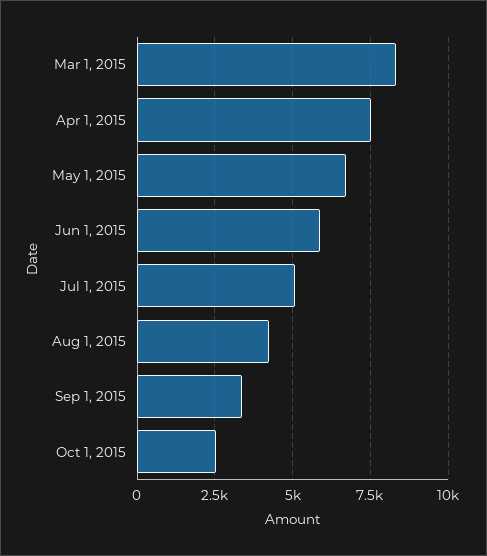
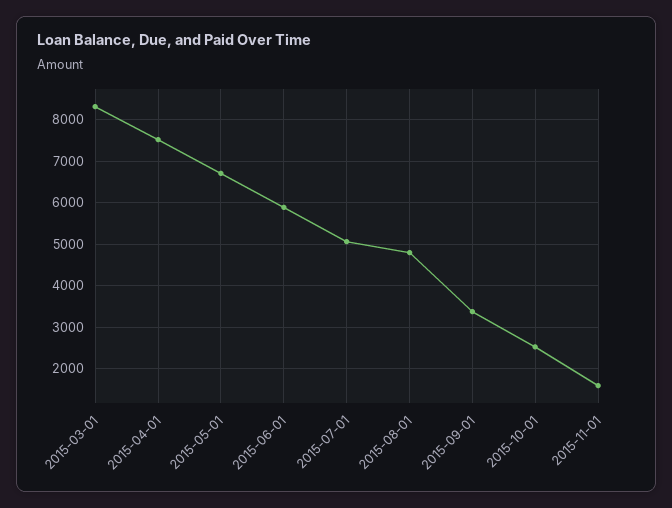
Aug 1, 2015: 4250 -> 4800
2015-11-01: none -> 1600

